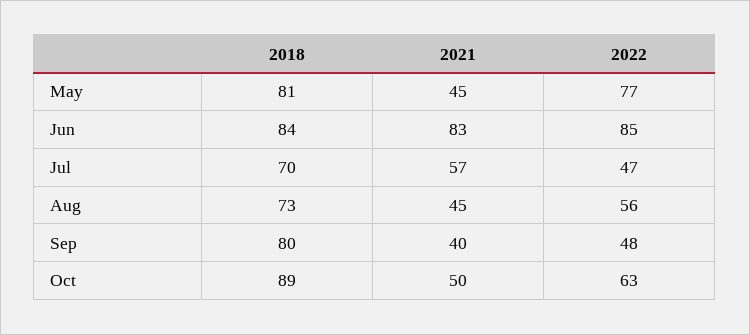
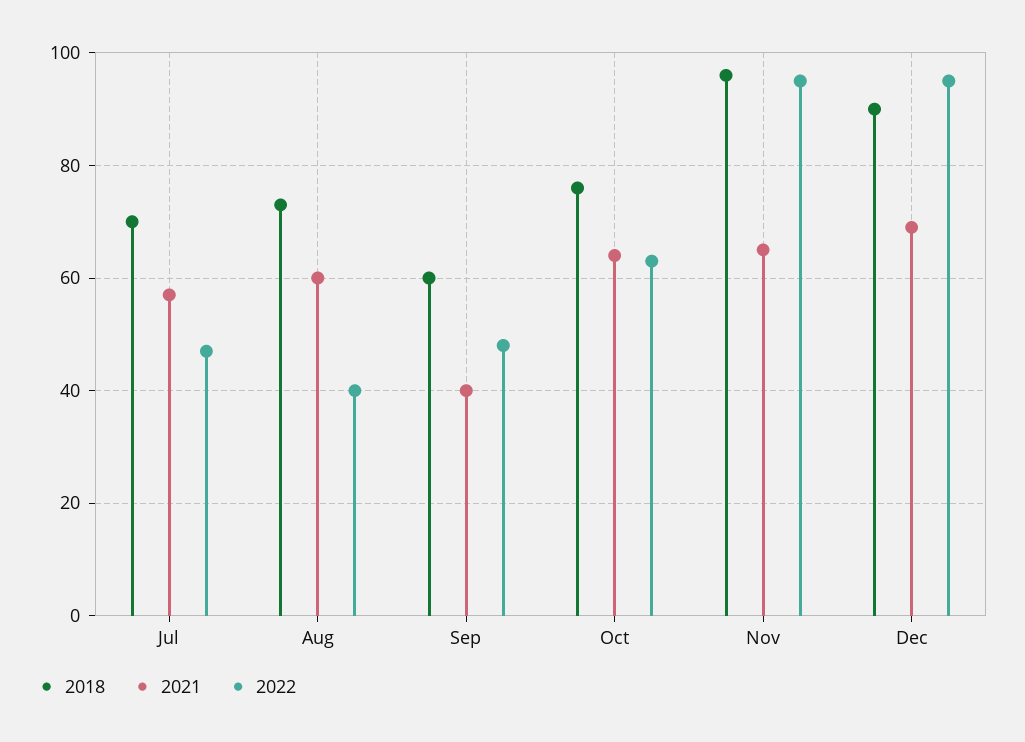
2018, May: 81 -> none
2021, May: 45 -> none
2022, May: 77 -> none
2018, Jun: 84 -> none
2021, Jun: 83 -> none
2022, Jun: 85 -> none
2021, Aug: 45 -> 60
2022, Aug: 56 -> 40
2018, Sep: 80 -> 60
2018, Oct: 89 -> 75
2021, Oct: 50 -> 65
2018, Nov: none -> 95
2021, Nov: none -> 65
2022, Nov: none -> 95
2018, Dec: none -> 90
2021, Dec: none -> 70
2022, Dec: none -> 95

